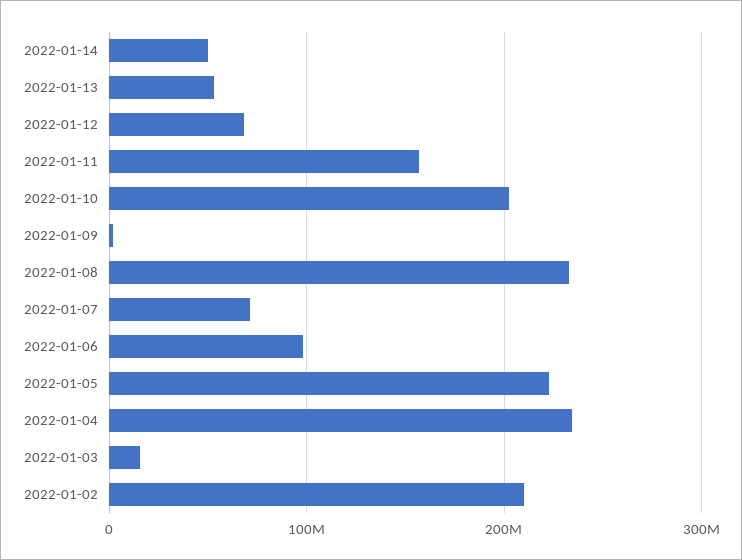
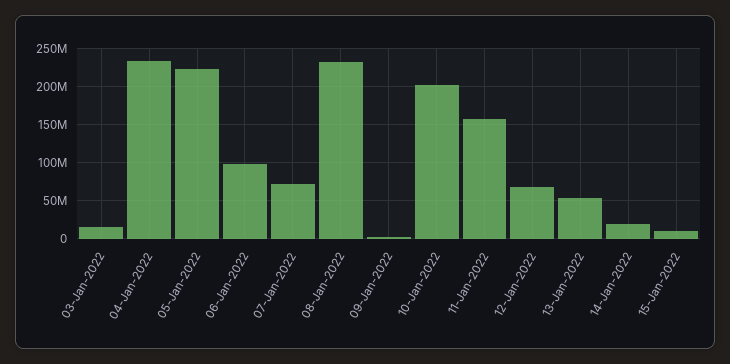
2022-01-14: 50000000 -> 20000000
2022-01-02: 210000000 -> none
15-Jan-2022: none -> 10000000

